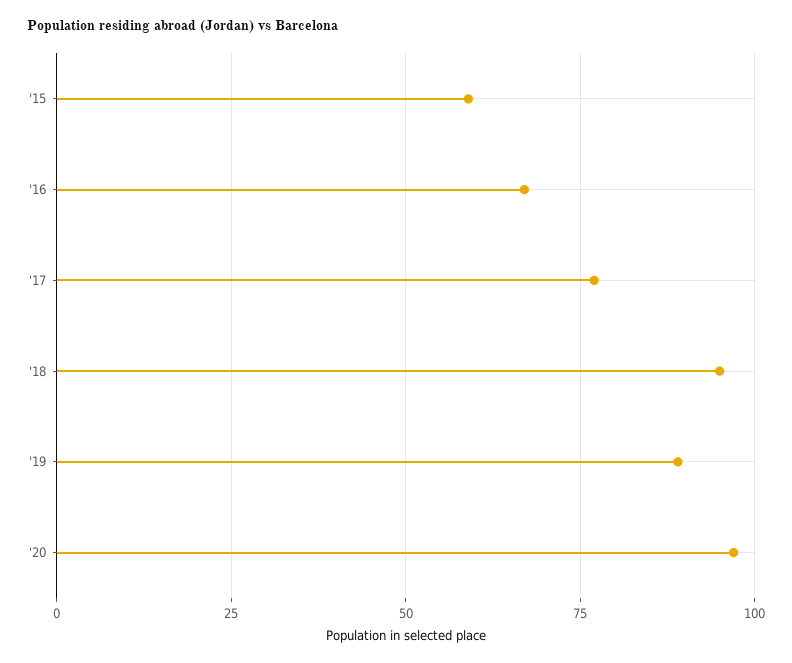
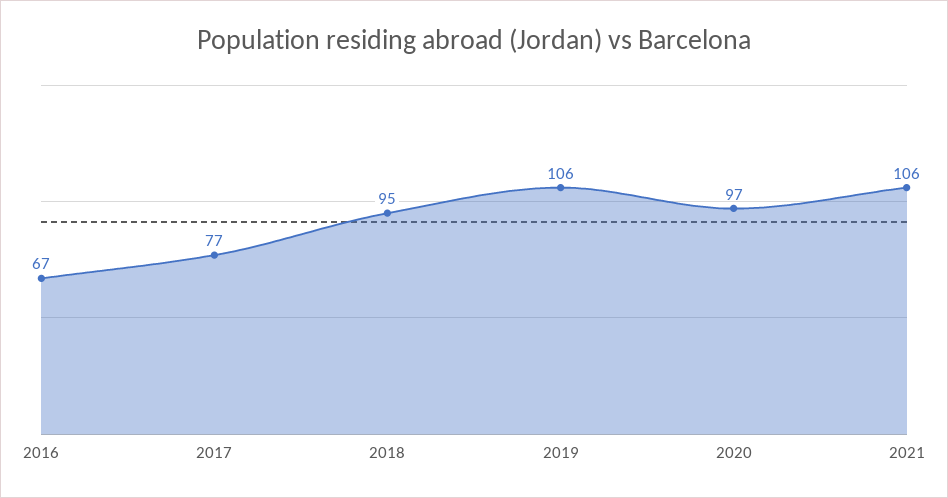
'15: 60 -> none
'19: 90 -> 106
2021: none -> 106

